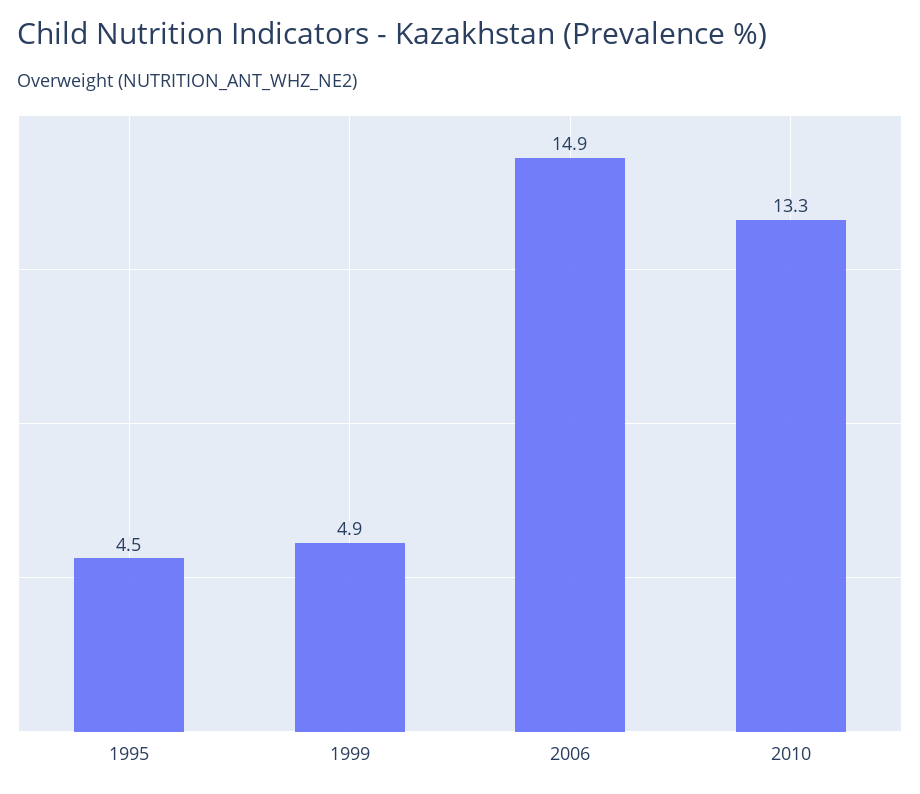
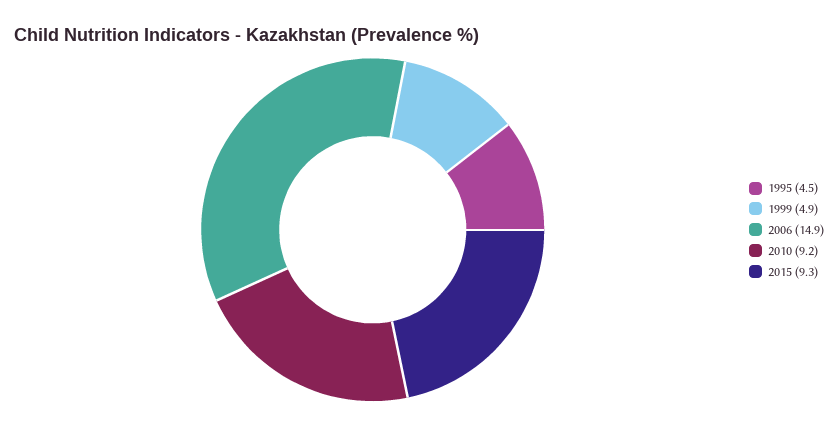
2010: 13.3 -> 9.2
2015: none -> 9.3

